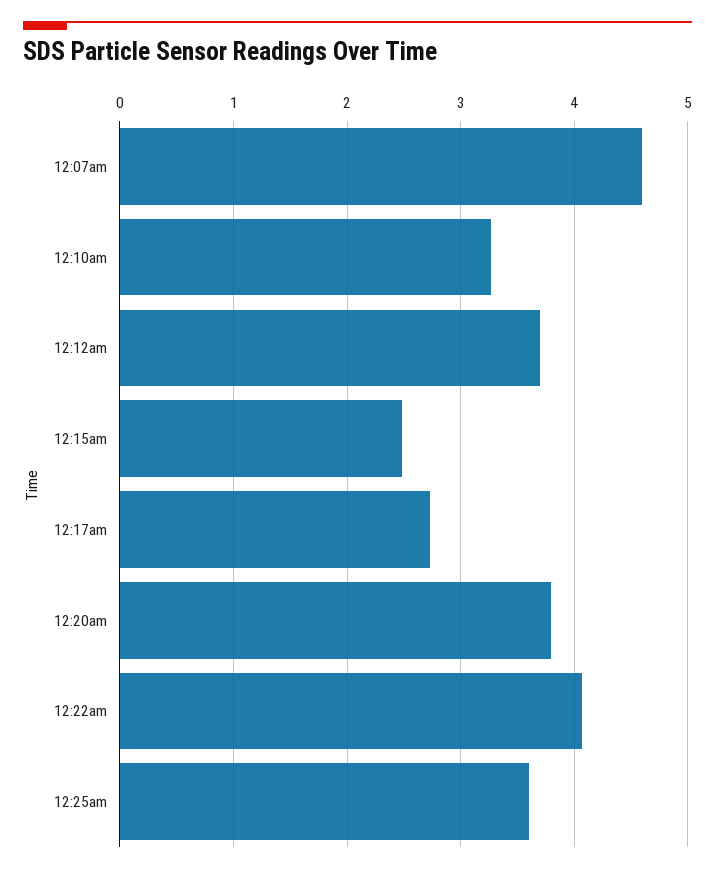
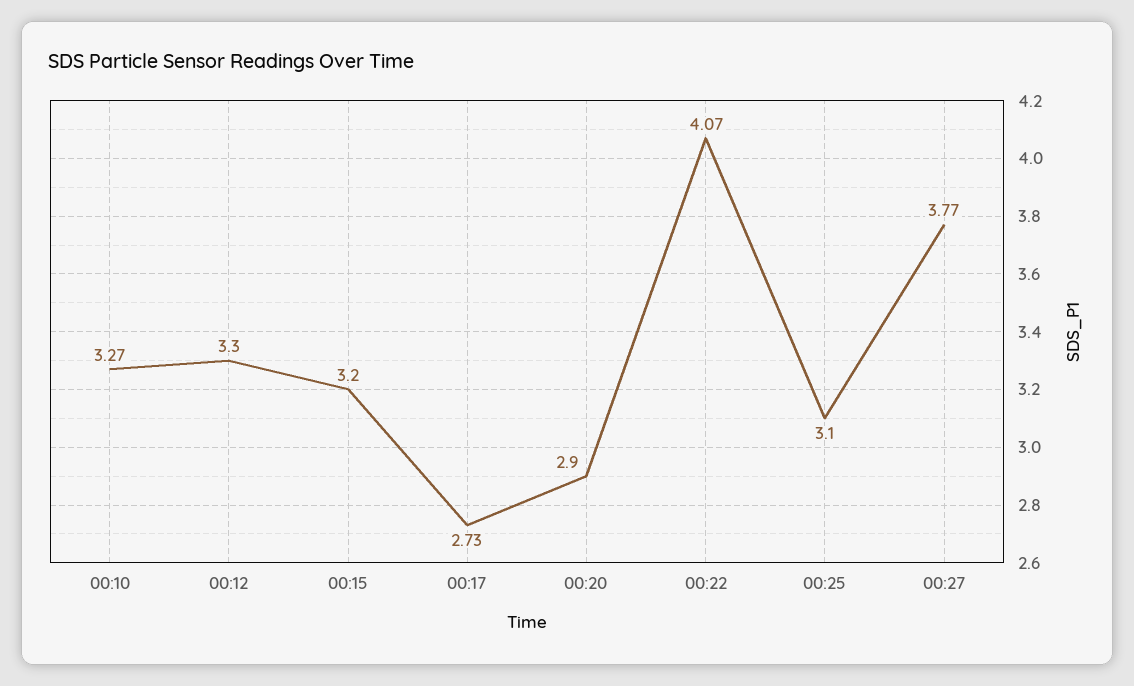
12:07am: 4.6 -> none
12:12am: 3.7 -> 3.3
12:15am: 2.5 -> 3.2
12:20am: 3.8 -> 2.9
12:25am: 3.6 -> 3.1
00:27: none -> 3.77

